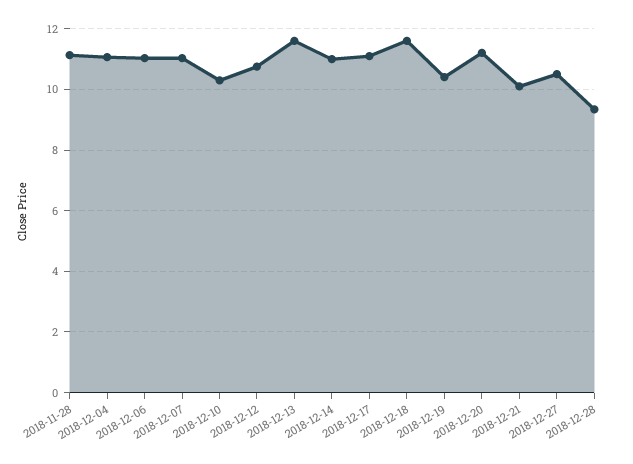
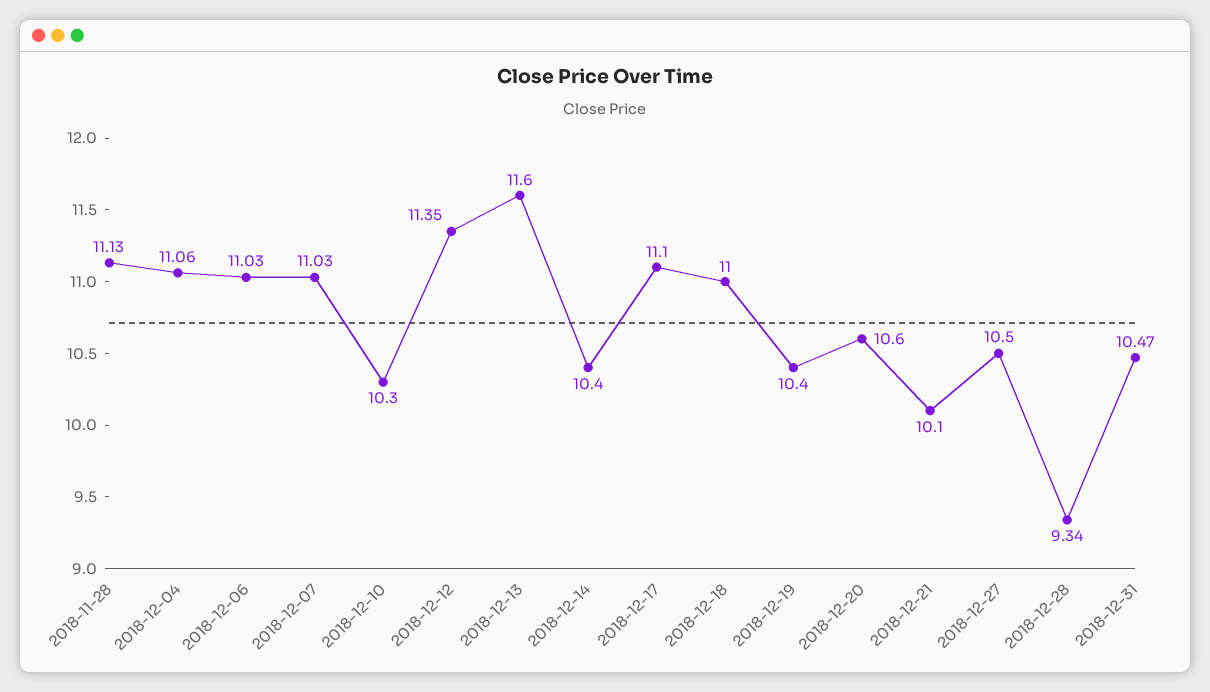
2018-12-12: 10.8 -> 11.35
2018-12-14: 11 -> 10.4
2018-12-18: 11.6 -> 11
2018-12-20: 11.2 -> 10.6
2018-12-31: none -> 10.47

